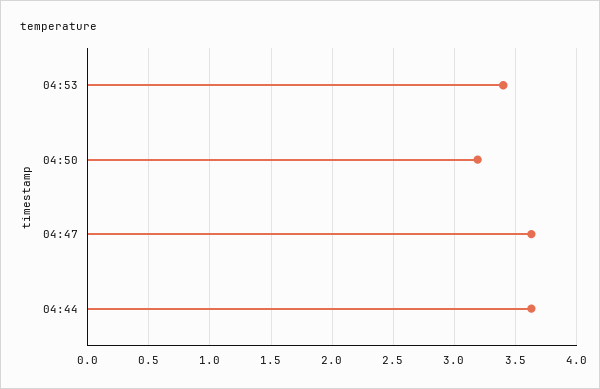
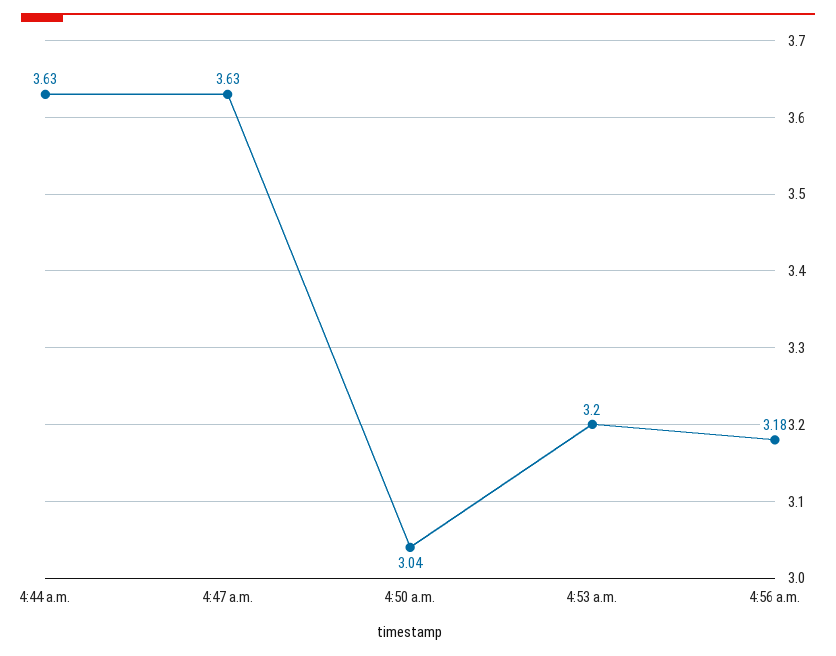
04:53: 3.4 -> 3.2
04:50: 3.2 -> 3.04
4:56 a.m.: none -> 3.18

